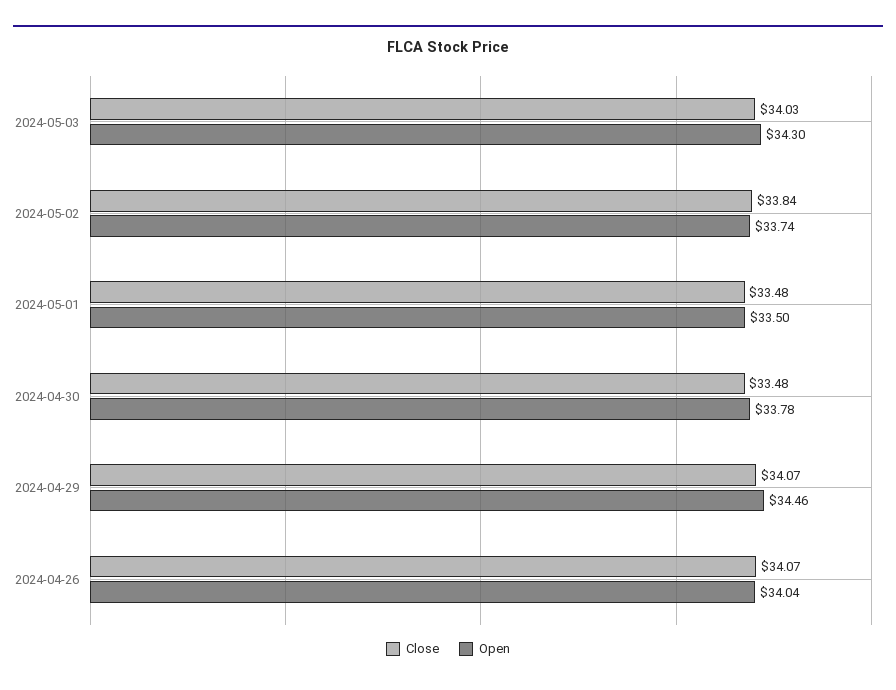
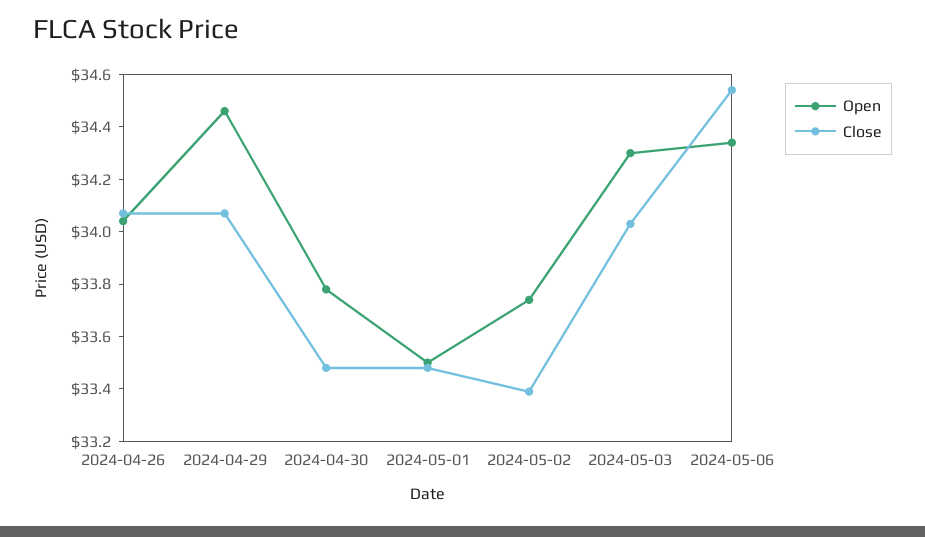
Close, 2024-05-02: 33.84 -> 33.4
Open, 2024-05-06: none -> 34.35
Close, 2024-05-06: none -> 34.55

